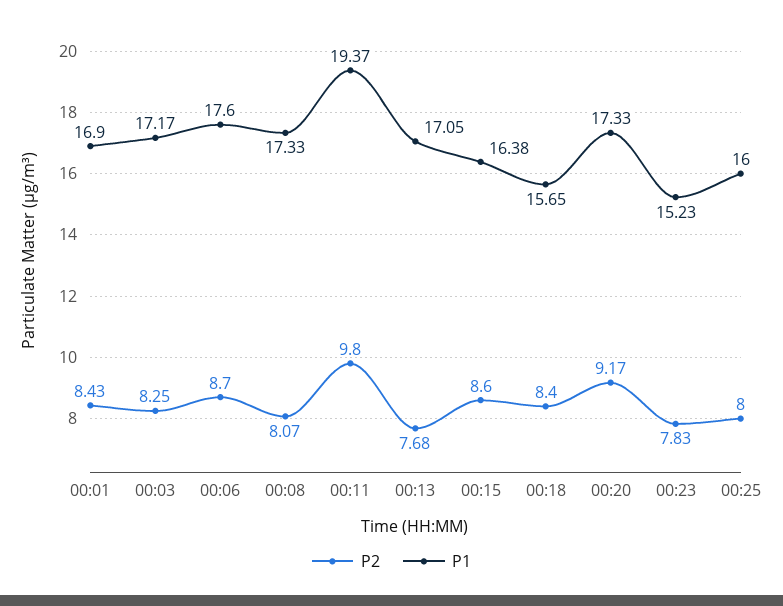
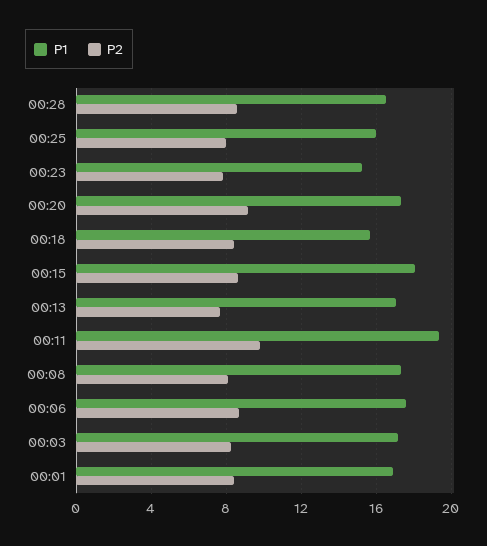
P1, 00:15: 16.38 -> 18
P1, 00:28: none -> 16.5
P2, 00:28: none -> 8.5

